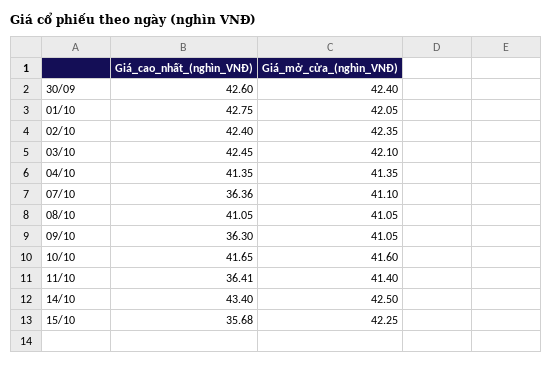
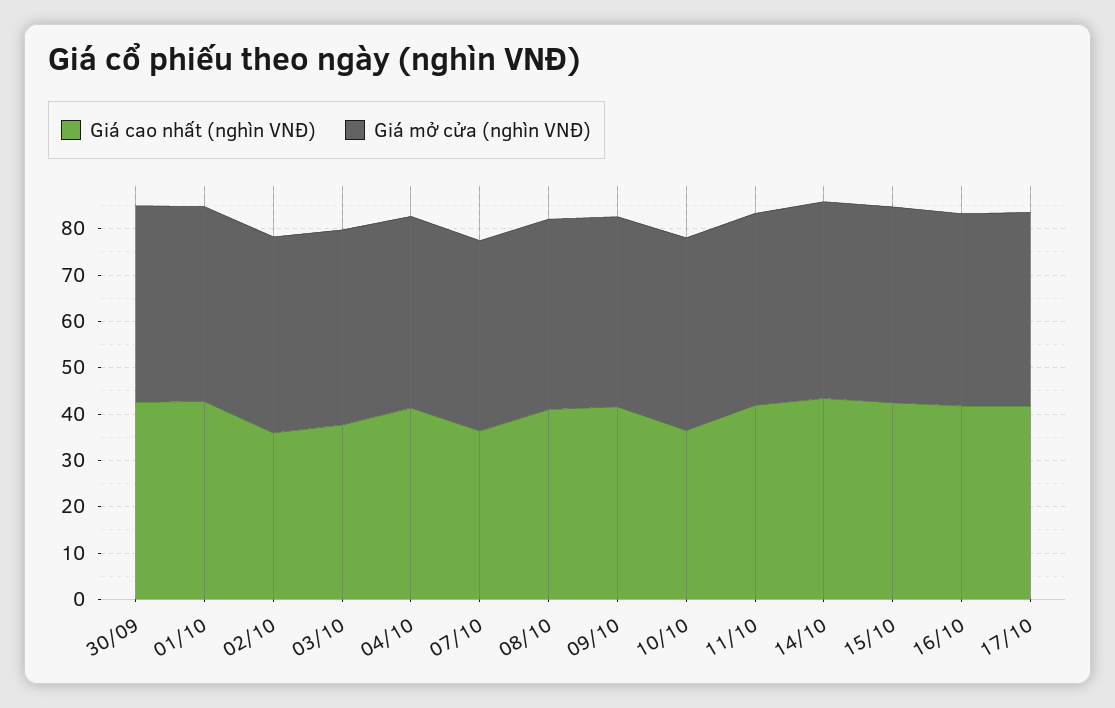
Giá_cao_nhất_(nghìn_VNĐ), 02/10: 42.4 -> 36
Giá_cao_nhất_(nghìn_VNĐ), 03/10: 42.45 -> 38
Giá_cao_nhất_(nghìn_VNĐ), 09/10: 36.3 -> 42
Giá_cao_nhất_(nghìn_VNĐ), 10/10: 41.65 -> 36
Giá_cao_nhất_(nghìn_VNĐ), 11/10: 36.41 -> 42
Giá_cao_nhất_(nghìn_VNĐ), 15/10: 35.68 -> 42
Giá_cao_nhất_(nghìn_VNĐ), 16/10: none -> 42
Giá_mở_cửa_(nghìn_VNĐ), 16/10: none -> 42
Giá_cao_nhất_(nghìn_VNĐ), 17/10: none -> 42
Giá_mở_cửa_(nghìn_VNĐ), 17/10: none -> 42

